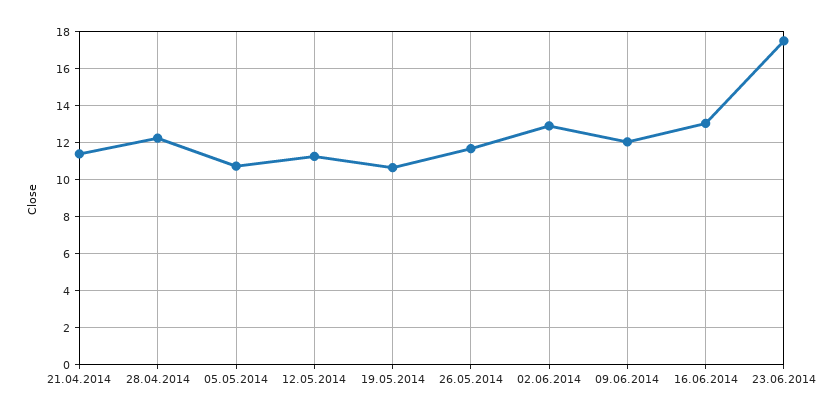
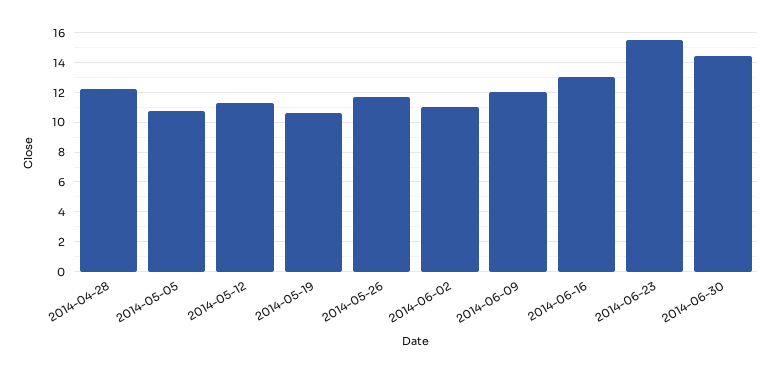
21.04.2014: 11.5 -> none
02.06.2014: 13 -> 11
23.06.2014: 17.5 -> 15.5
2014-06-30: none -> 14.5

